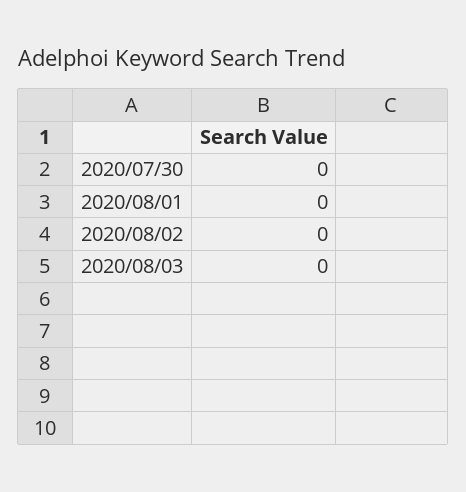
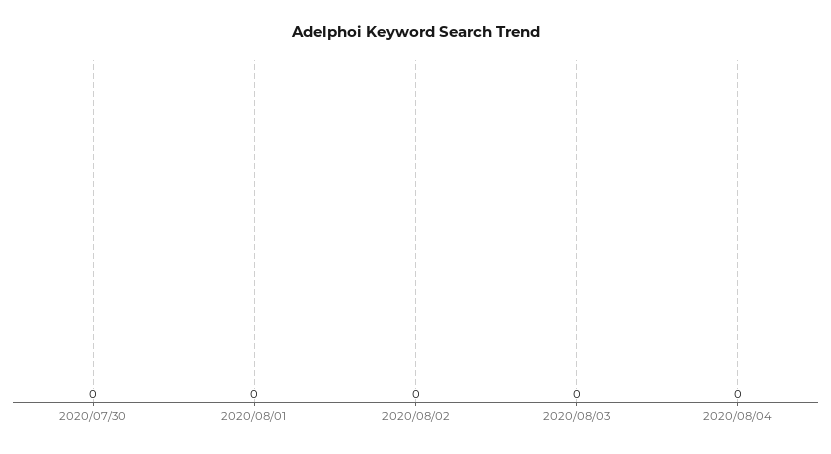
2020/08/04: none -> 0

